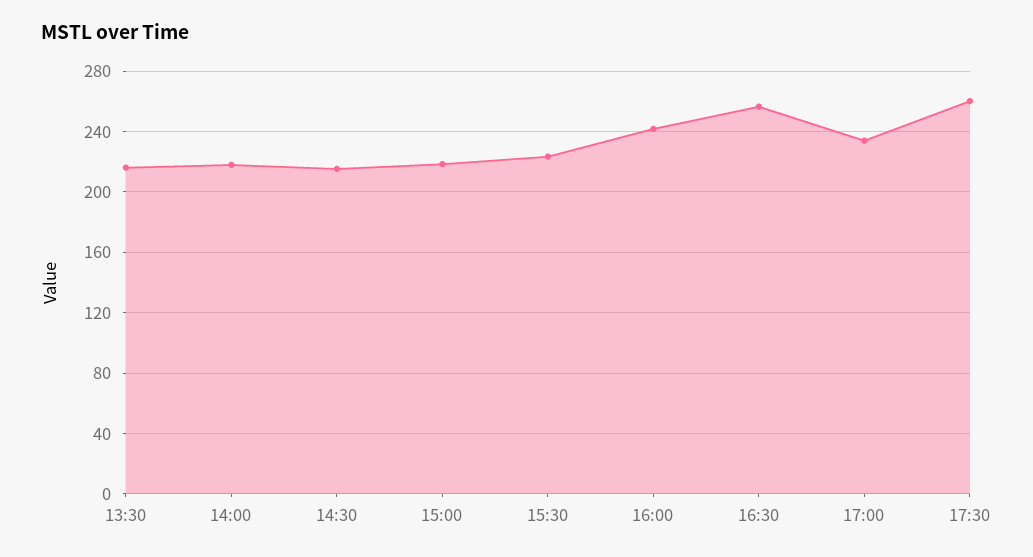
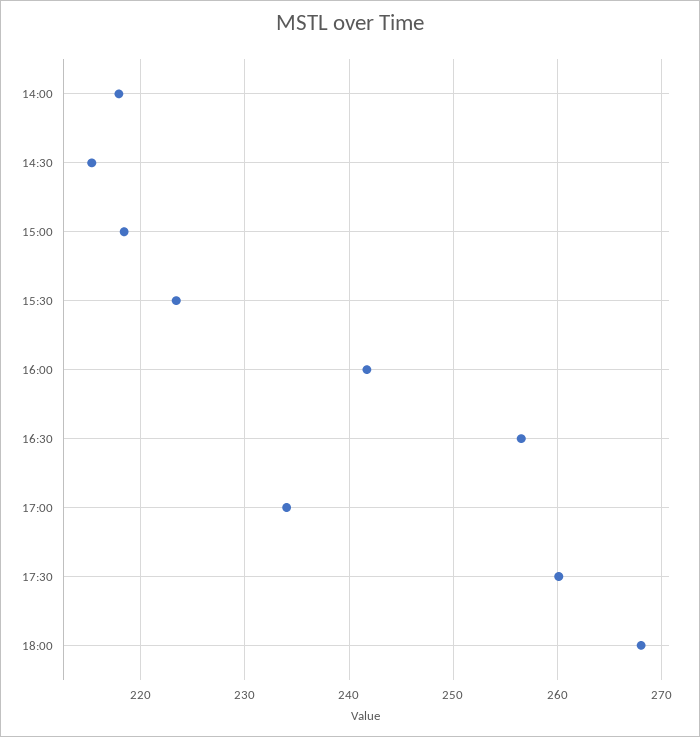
13:30: 215 -> none
18:00: none -> 268

